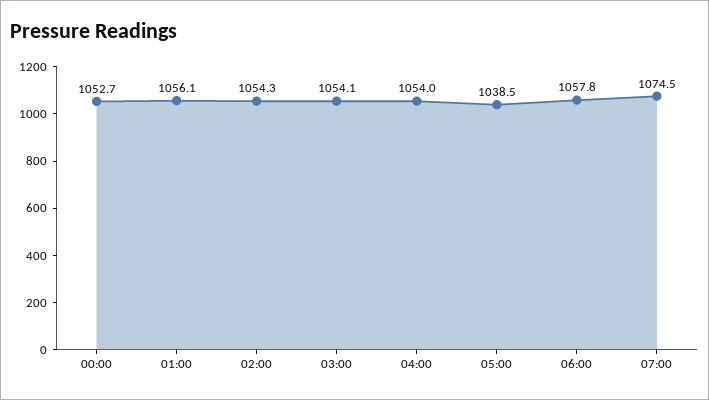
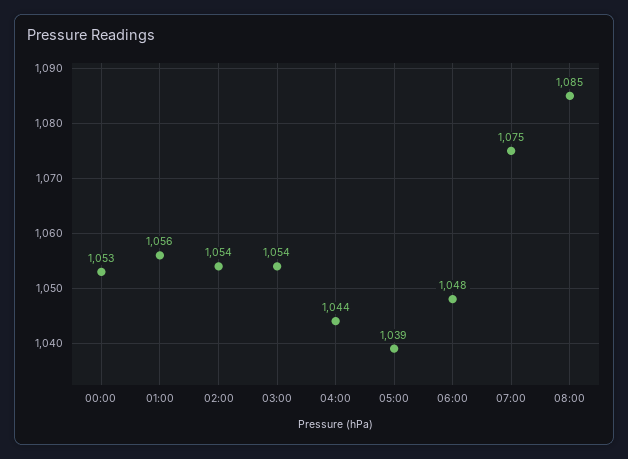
04:00: 1054 -> 1044
06:00: 1057.8 -> 1048
08:00: none -> 1085

